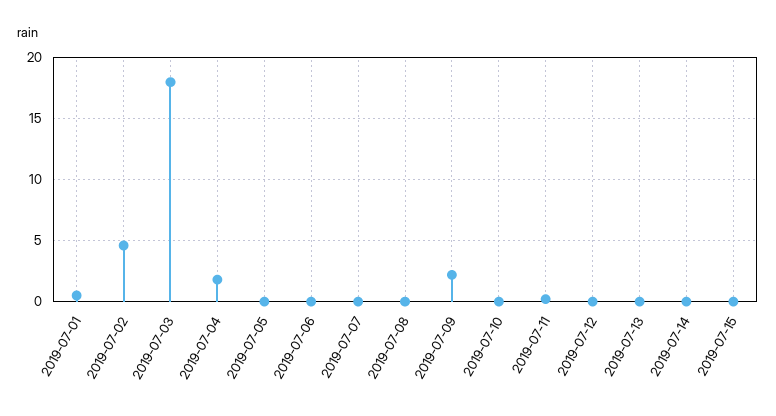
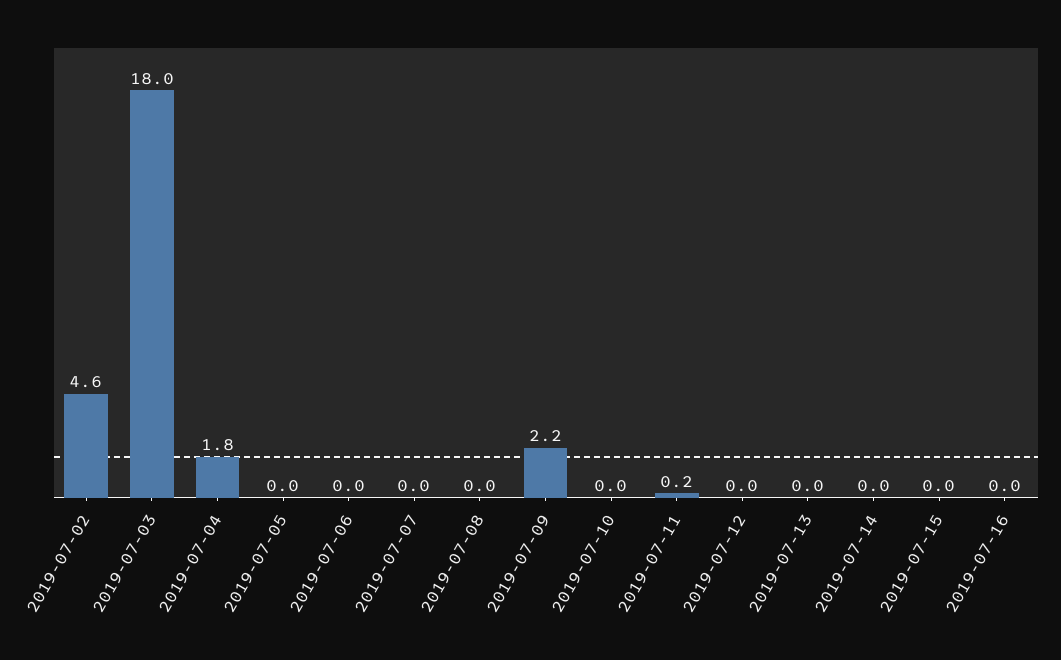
2019-07-01: 0.5 -> none
2019-07-16: none -> 0

